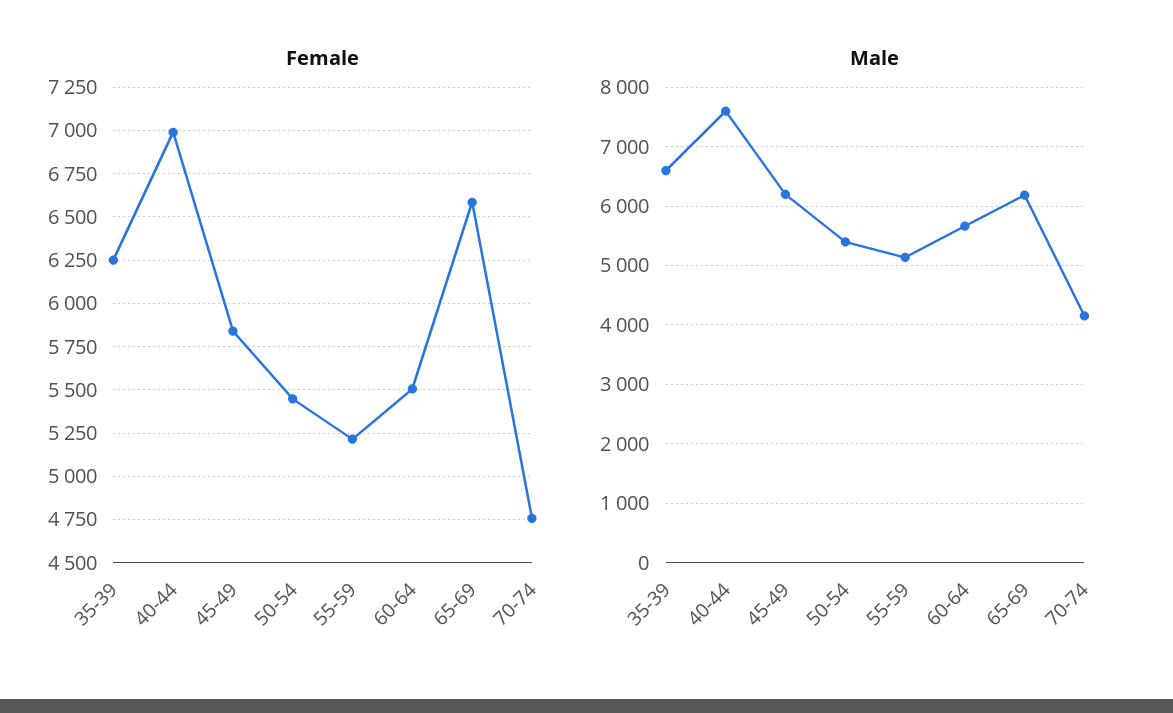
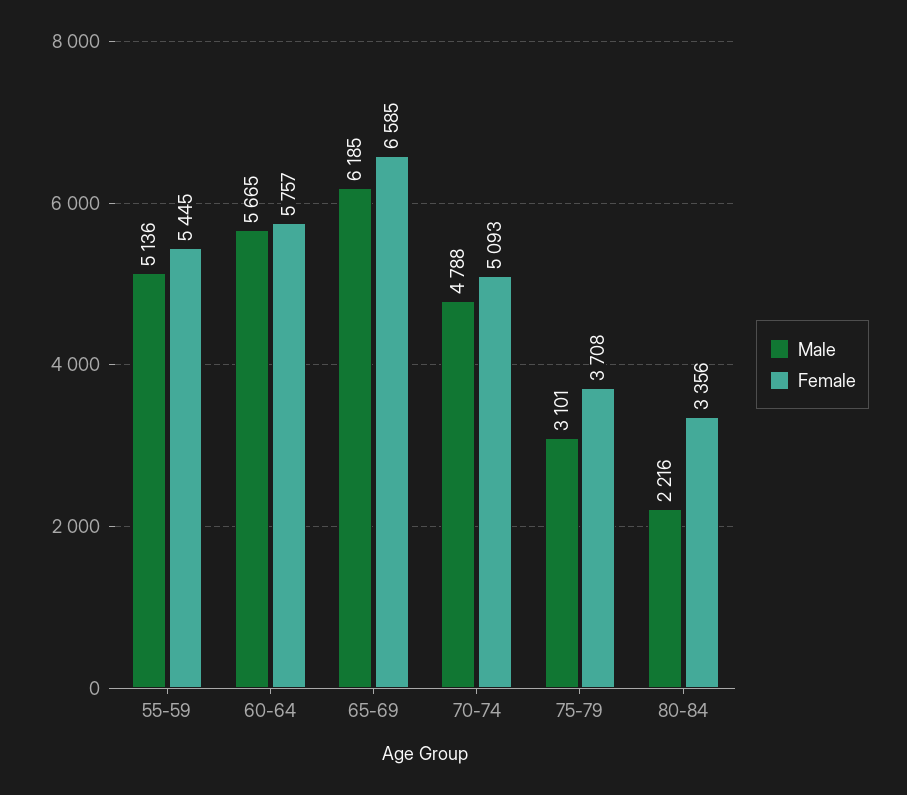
Female, 35-39: 6250 -> none
Female, 40-44: 7000 -> none
Female, 45-49: 5850 -> none
Female, 50-54: 5450 -> none
Female, 55-59: 5200 -> 5445
Female, 60-64: 5500 -> 5757
Female, 70-74: 4750 -> 5093
Male, 35-39: 6600 -> none
Male, 40-44: 7600 -> none
Male, 45-49: 6200 -> none
Male, 50-54: 5400 -> none
Male, 70-74: 4200 -> 4788
Male, 75-79: none -> 3101
Female, 75-79: none -> 3708
Male, 80-84: none -> 2216
Female, 80-84: none -> 3356

